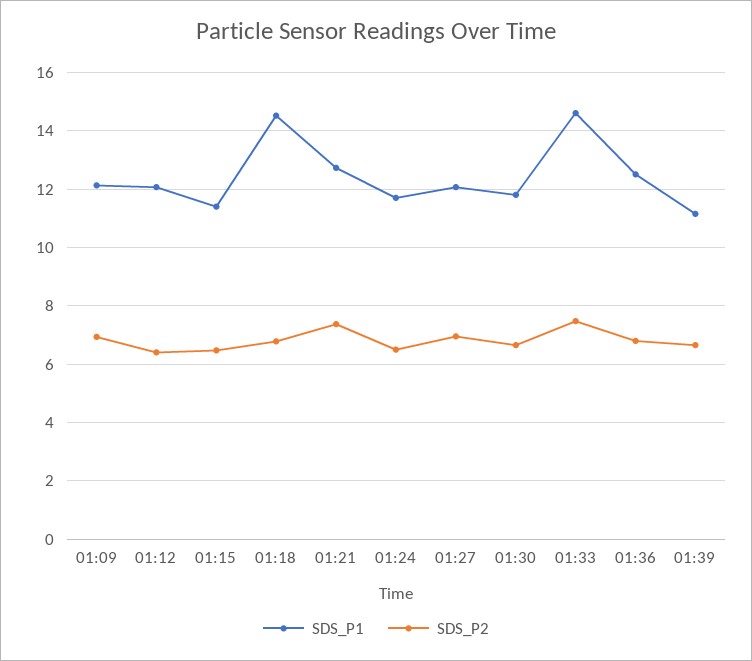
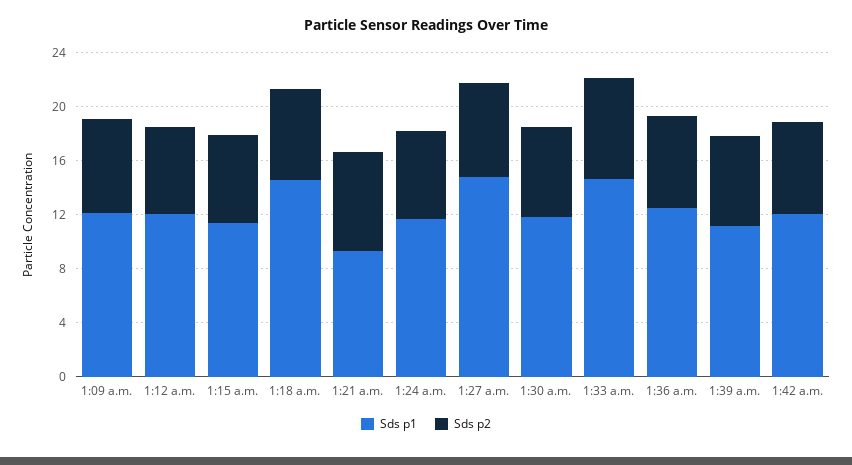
SDS_P1, 01:21: 12.75 -> 9
SDS_P1, 01:27: 12 -> 15
SDS_P1, 1:42 a.m.: none -> 12
SDS_P2, 1:42 a.m.: none -> 7

